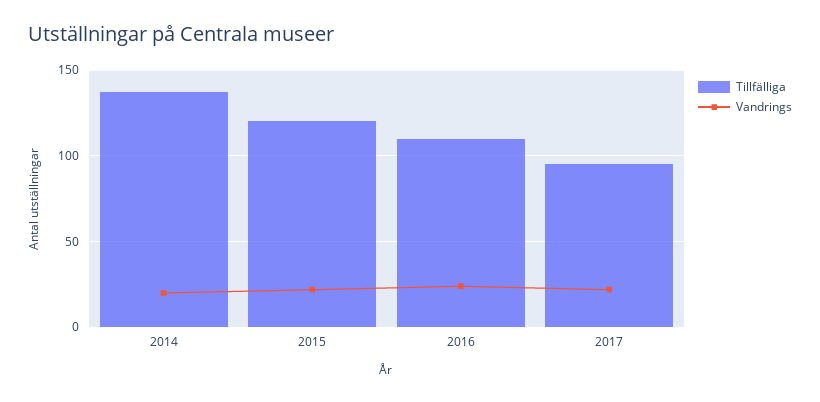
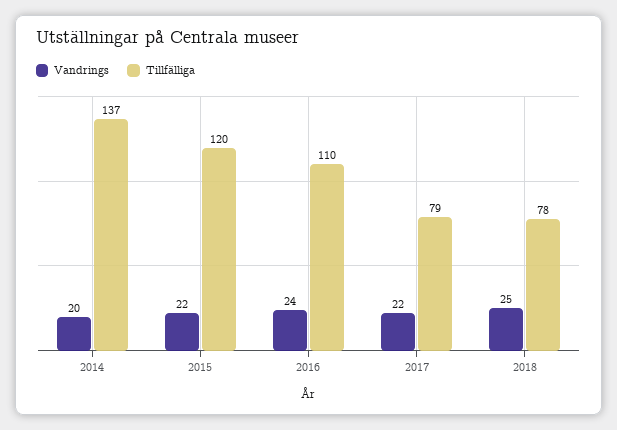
Tillfälliga, 2017: 95 -> 79
Vandrings, 2018: none -> 25
Tillfälliga, 2018: none -> 78

